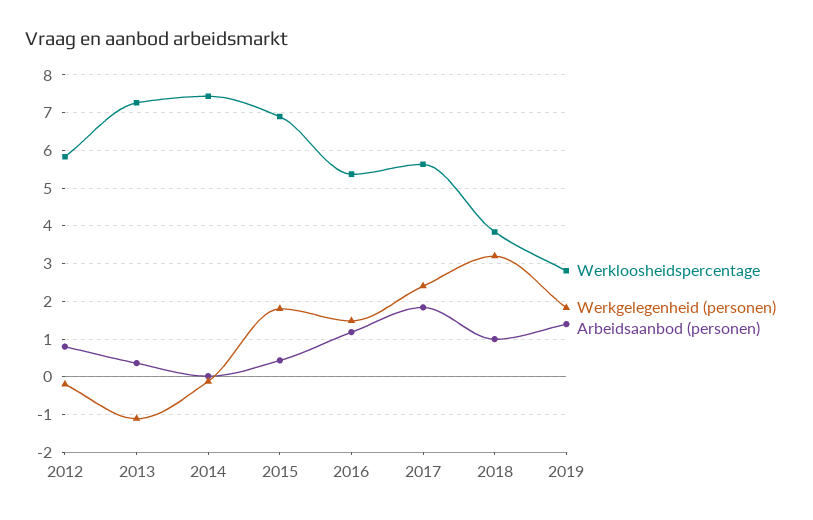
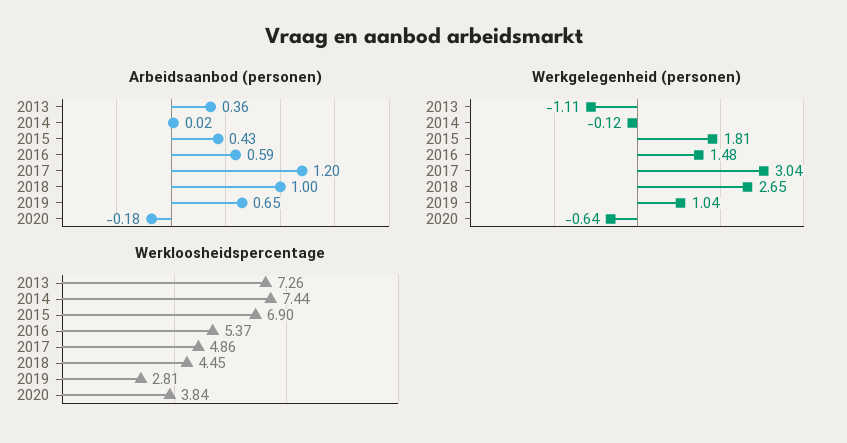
Werkloosheidspercentage, 2012: 5.8 -> none
Werkgelegenheid (personen), 2012: -0.2 -> none
Arbeidsaanbod (personen), 2012: 0.8 -> none
Arbeidsaanbod (personen), 2016: 1.2 -> 0.59
Werkloosheidspercentage, 2017: 5.6 -> 4.86
Werkgelegenheid (personen), 2017: 2.4 -> 3.04
Arbeidsaanbod (personen), 2017: 1.8 -> 1.2
Werkloosheidspercentage, 2018: 3.8 -> 4.45
Werkgelegenheid (personen), 2018: 3.2 -> 2.65
Werkgelegenheid (personen), 2019: 1.8 -> 1.04
Arbeidsaanbod (personen), 2019: 1.4 -> 0.65
Arbeidsaanbod (personen), 2020: none -> -0.18
Werkgelegenheid (personen), 2020: none -> -0.64
Werkloosheidspercentage, 2020: none -> 3.84

